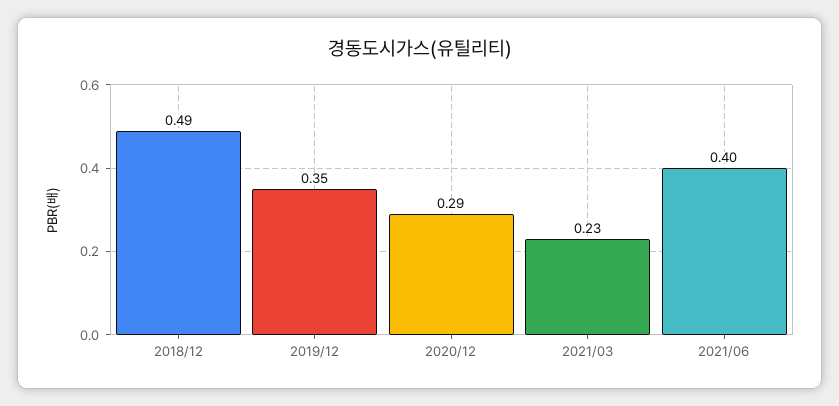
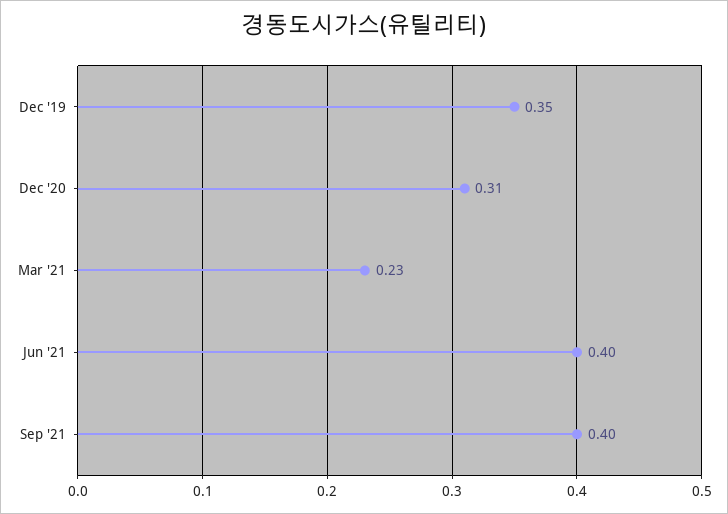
2018/12: 0.49 -> none
2020/12: 0.29 -> 0.31
Sep '21: none -> 0.4

